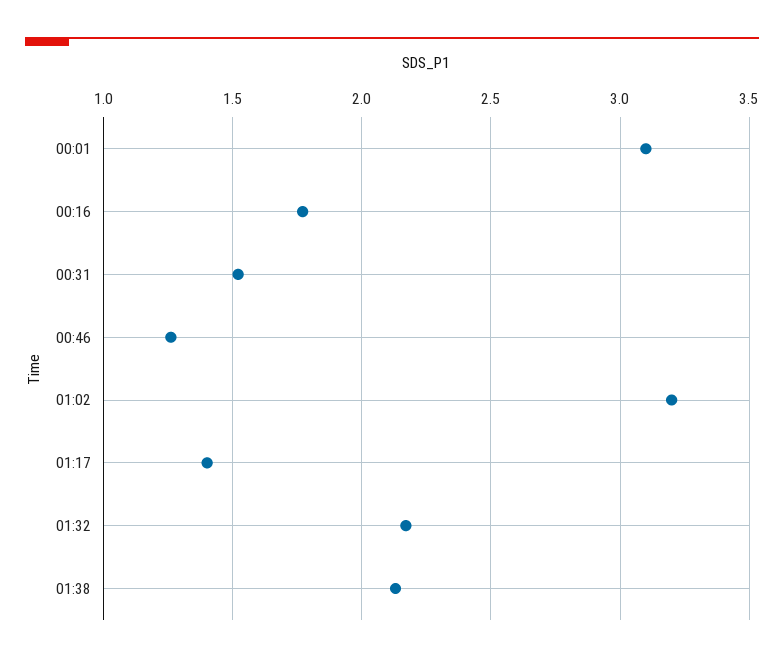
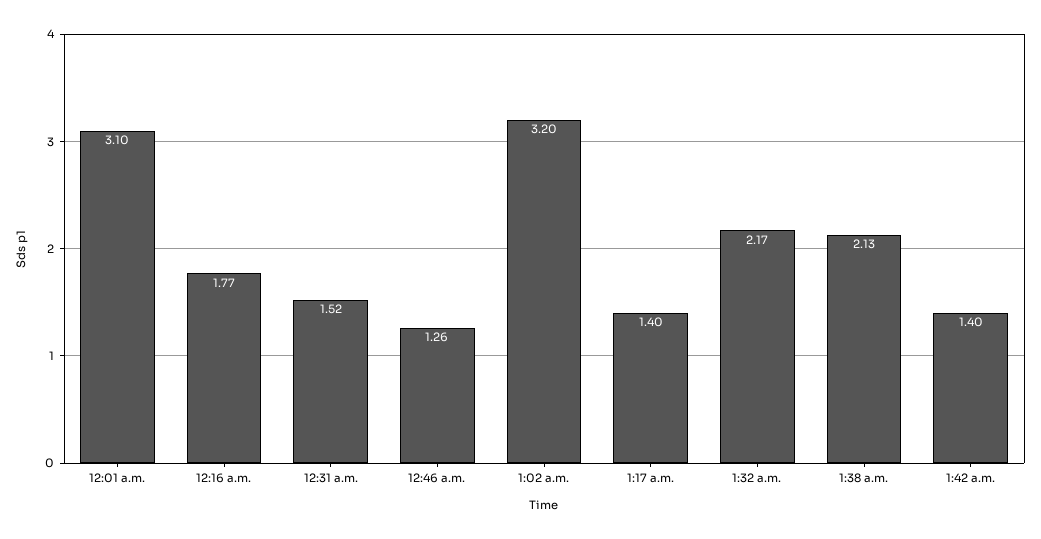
1:42 a.m.: none -> 1.4

